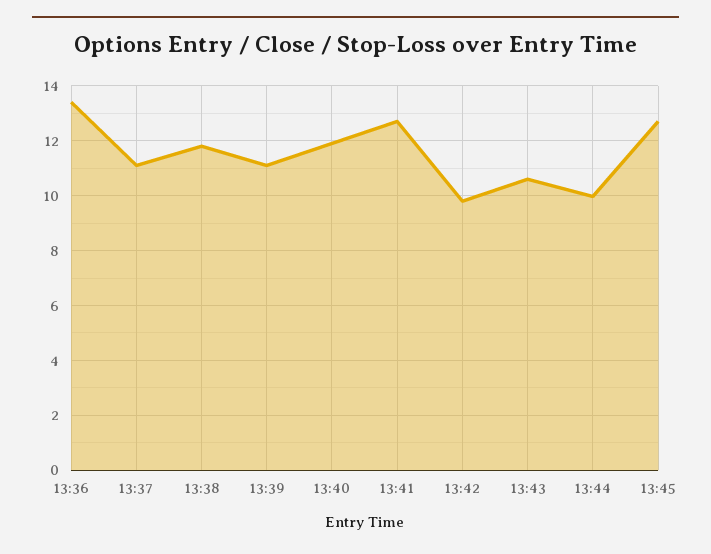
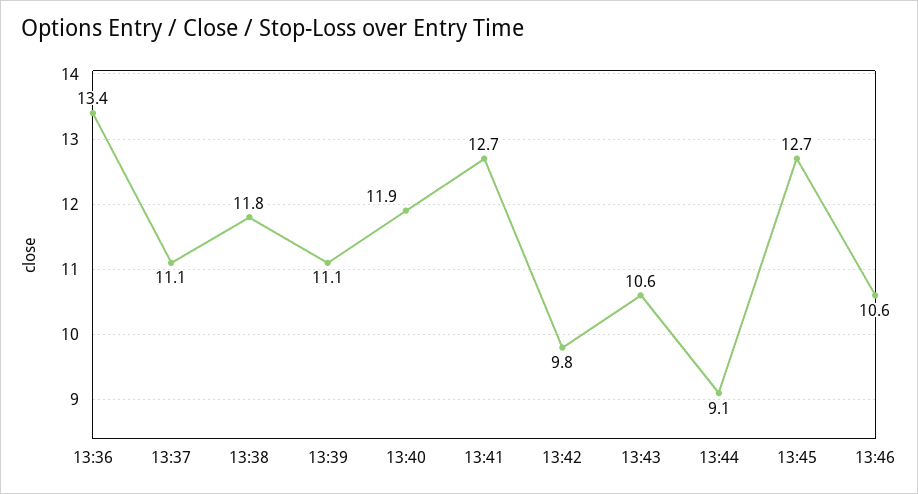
13:44: 10 -> 9.1
13:46: none -> 10.6

